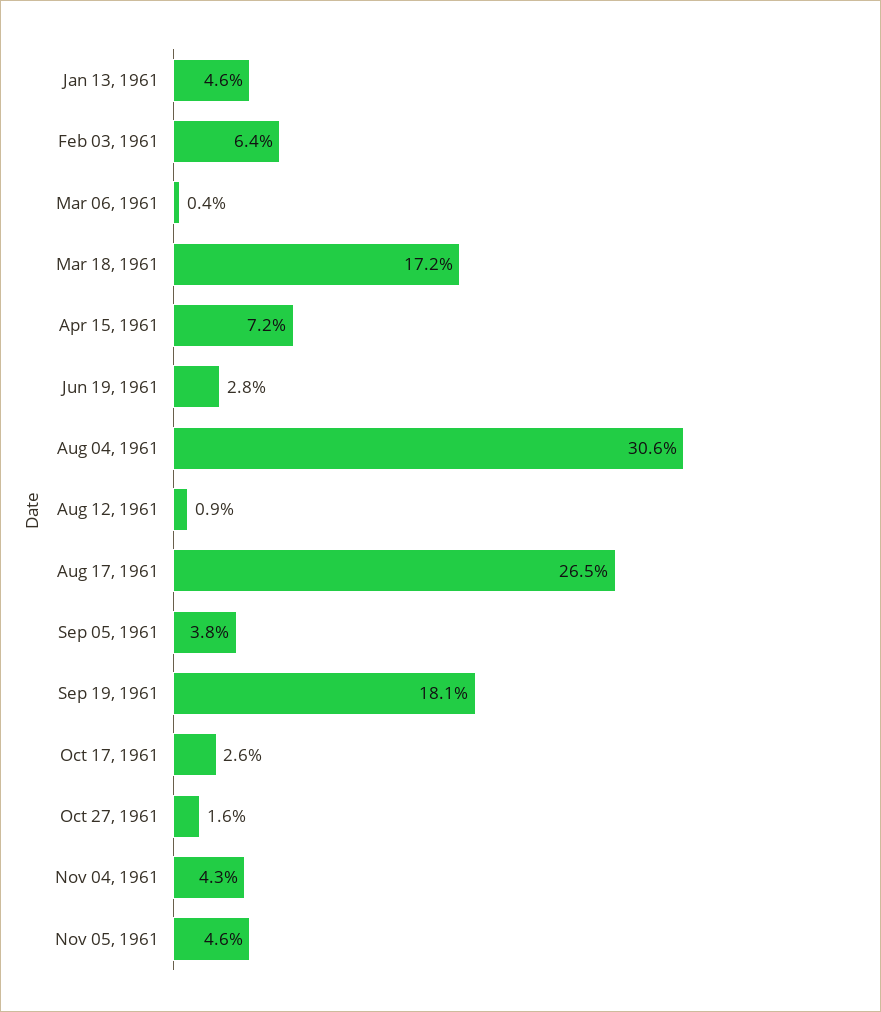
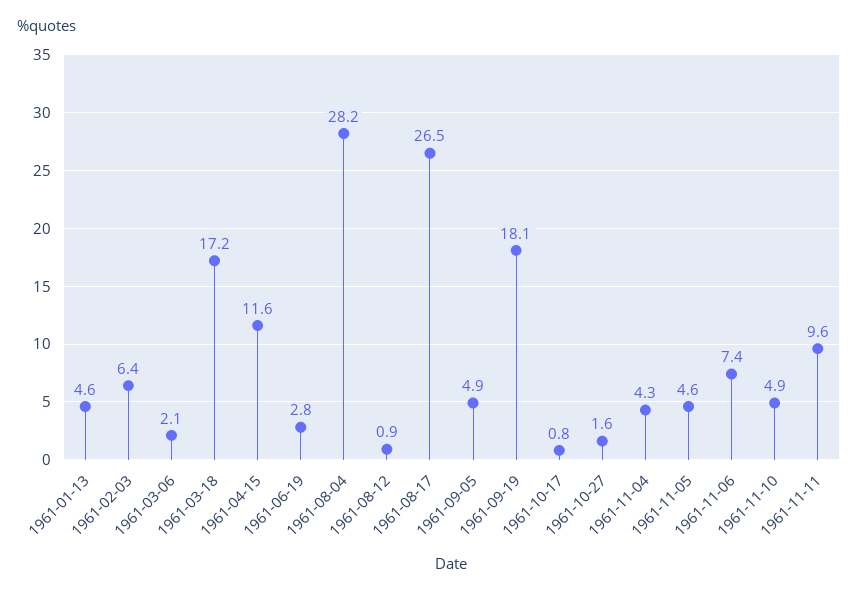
Mar 06, 1961: 0.4 -> 2.1
Apr 15, 1961: 7.2 -> 11.6
Aug 04, 1961: 30.6 -> 28.2
Sep 05, 1961: 3.8 -> 4.9
Oct 17, 1961: 2.6 -> 0.8
1961-11-06: none -> 7.4
1961-11-10: none -> 4.9
1961-11-11: none -> 9.6

